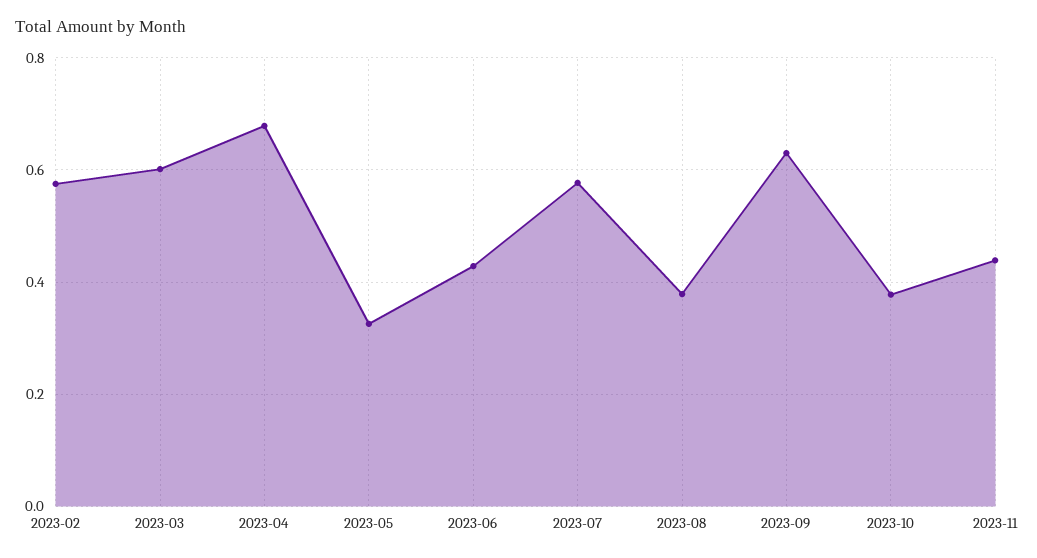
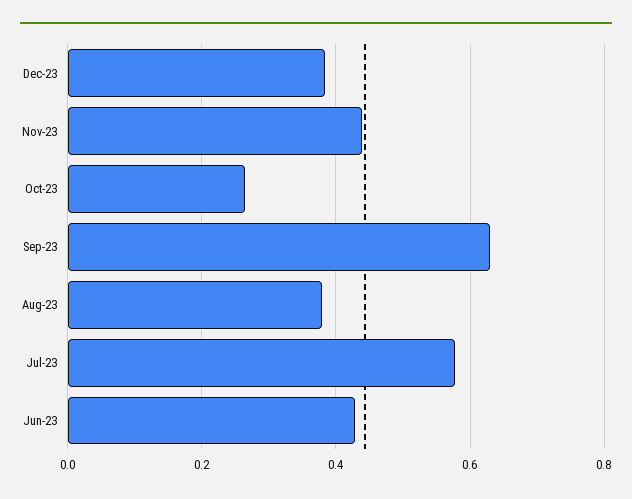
2023-02: 0.58 -> none
2023-03: 0.6 -> none
2023-04: 0.68 -> none
2023-05: 0.32 -> none
2023-10: 0.38 -> 0.26
Dec-23: none -> 0.38

